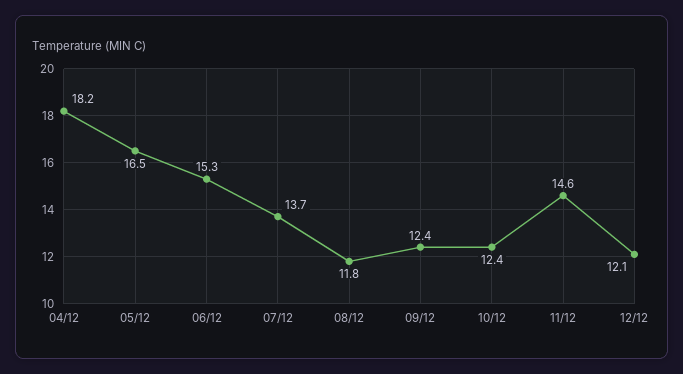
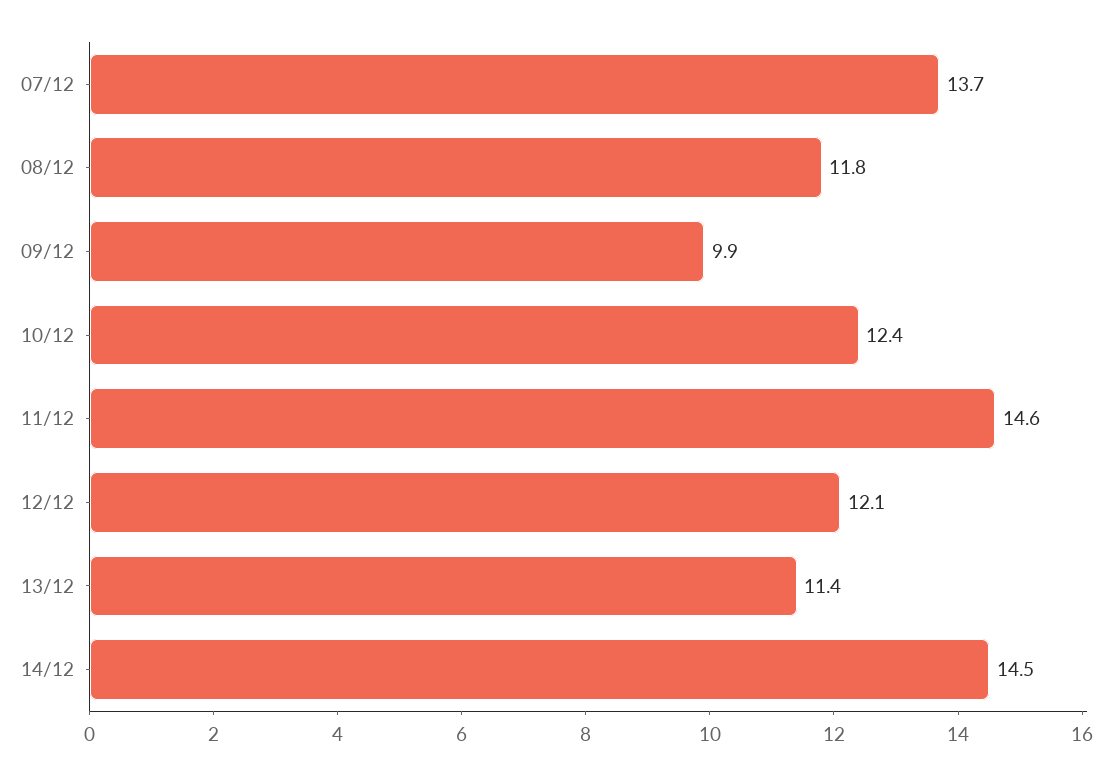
04/12: 18.2 -> none
05/12: 16.5 -> none
06/12: 15.3 -> none
09/12: 12.4 -> 9.9
13/12: none -> 11.4
14/12: none -> 14.5

